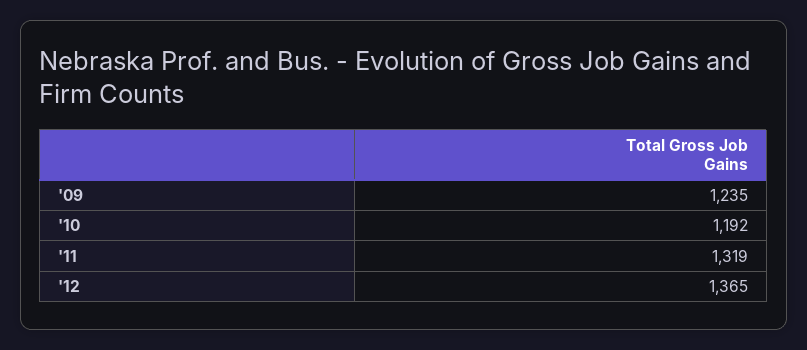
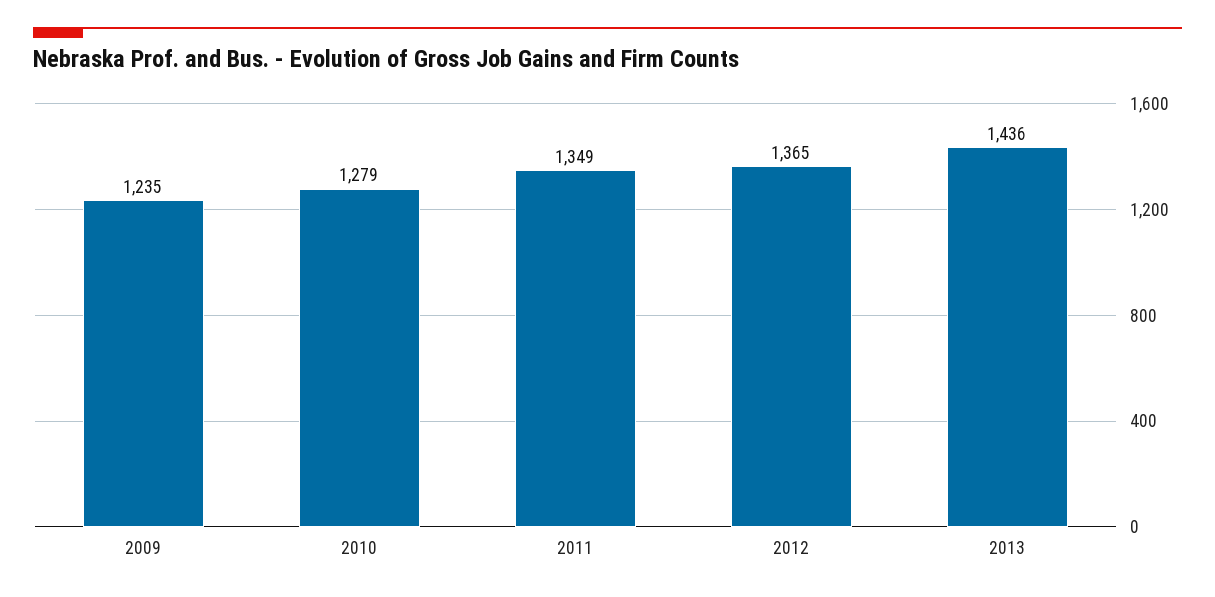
'10: 1192 -> 1279
'11: 1319 -> 1349
2013: none -> 1436

